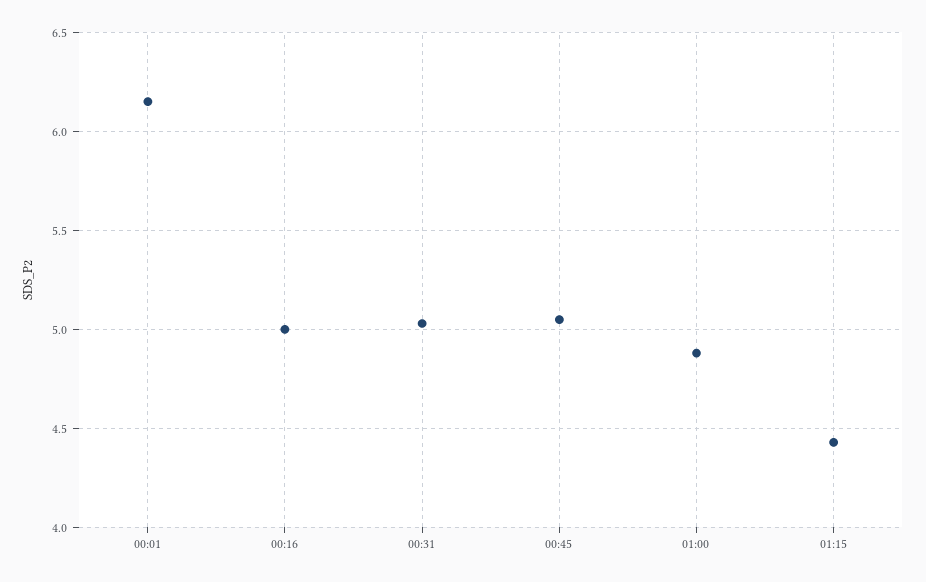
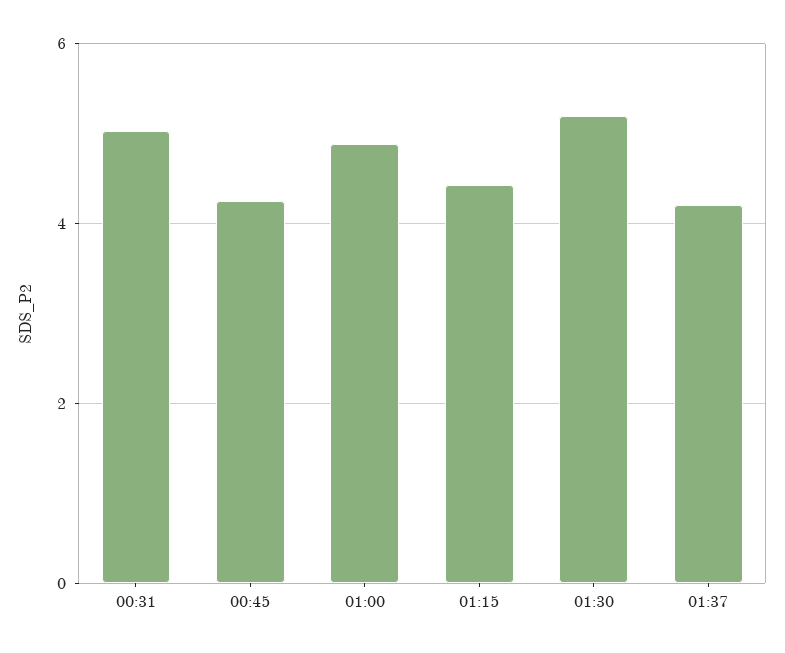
00:01: 6.15 -> none
00:16: 5 -> none
00:45: 5.05 -> 4.2
01:30: none -> 5.2
01:37: none -> 4.2

